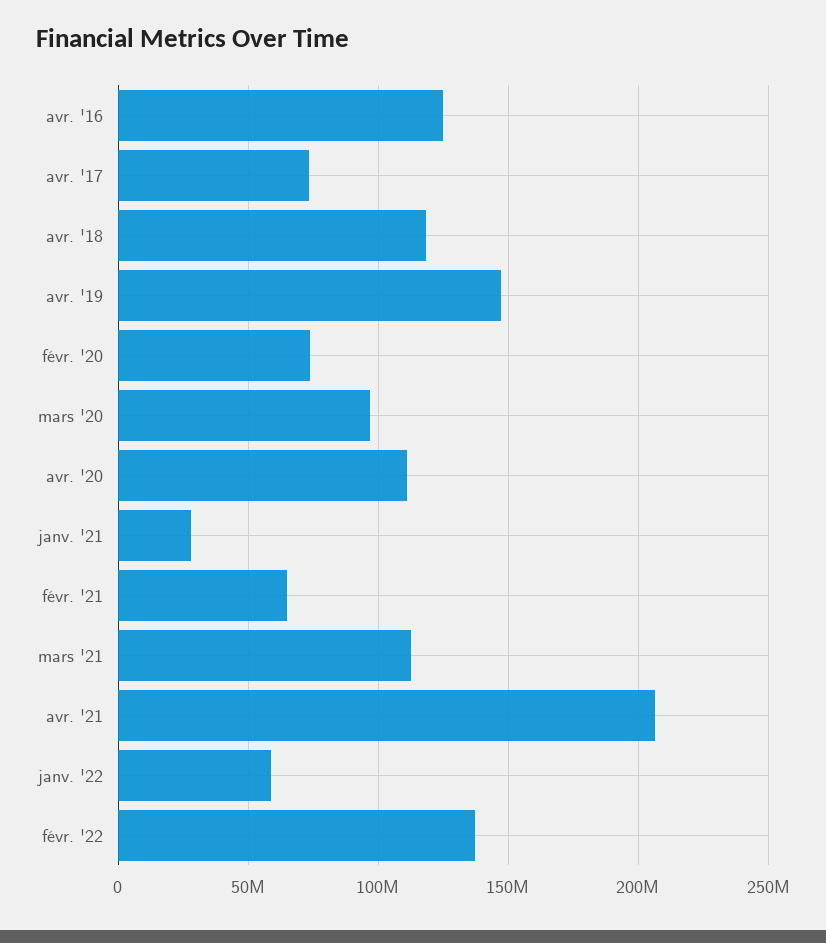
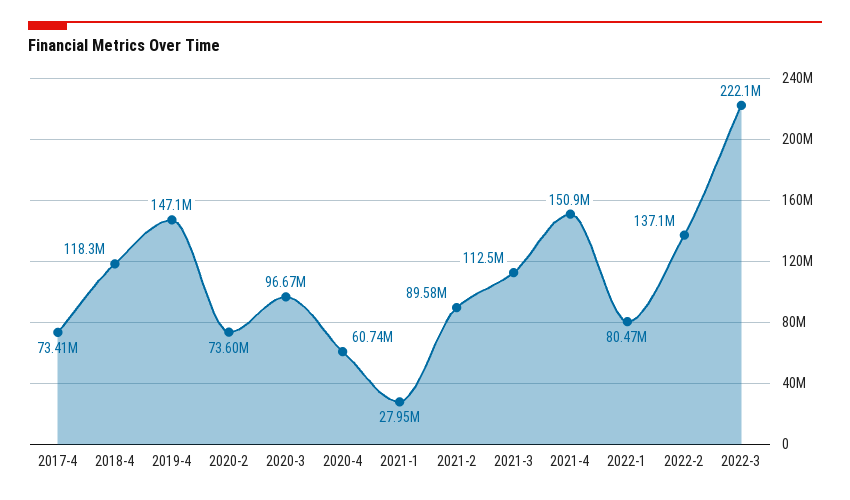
avr. '16: 125000000 -> none
avr. '20: 110000000 -> 60740000
févr. '21: 65000000 -> 89580000
avr. '21: 205000000 -> 150900000
janv. '22: 60000000 -> 80470000
2022-3: none -> 222100000

